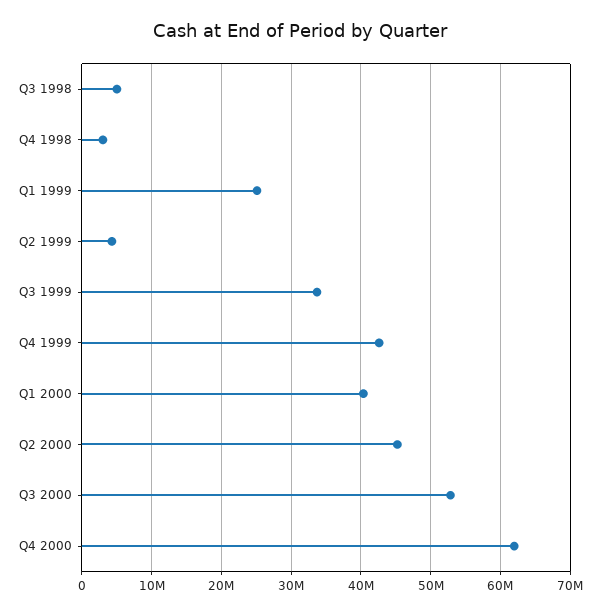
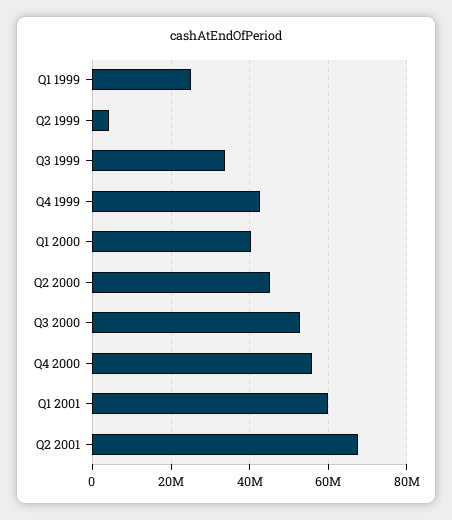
Q3 1998: 5000000 -> none
Q4 1998: 3000000 -> none
Q4 2000: 62000000 -> 56000000
Q1 2001: none -> 60000000
Q2 2001: none -> 68000000

